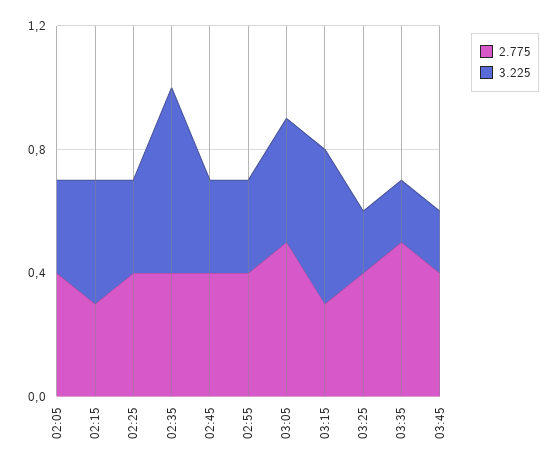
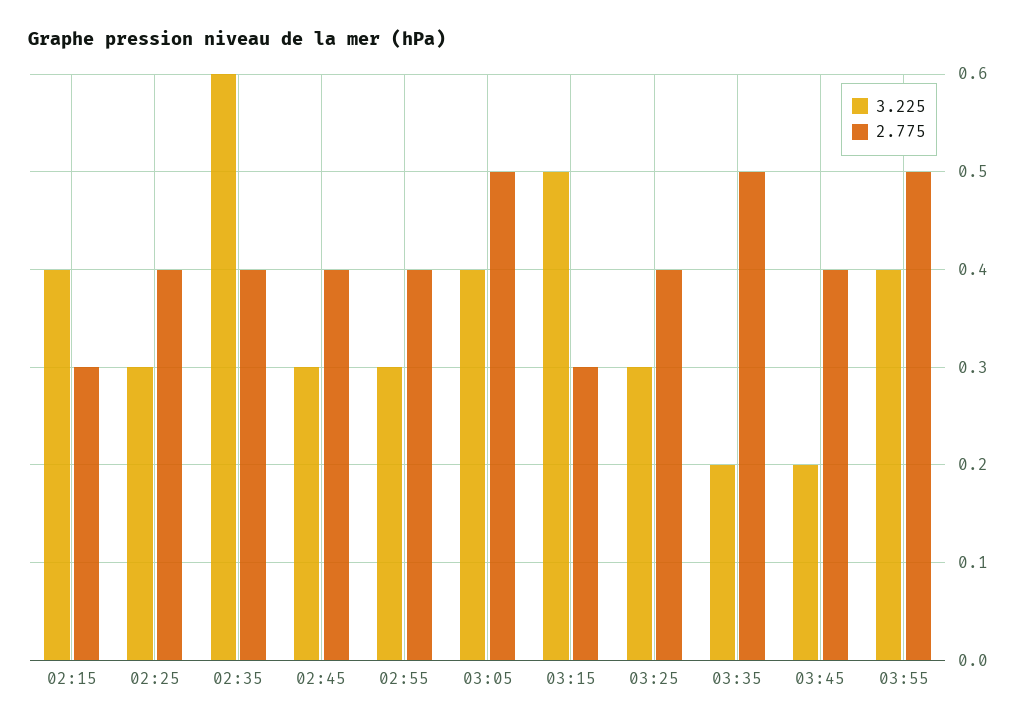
2.775, 02:05: 0.4 -> none
3.225, 02:05: 0.3 -> none
3.225, 03:25: 0.2 -> 0.3
3.225, 03:55: none -> 0.4
2.775, 03:55: none -> 0.5

